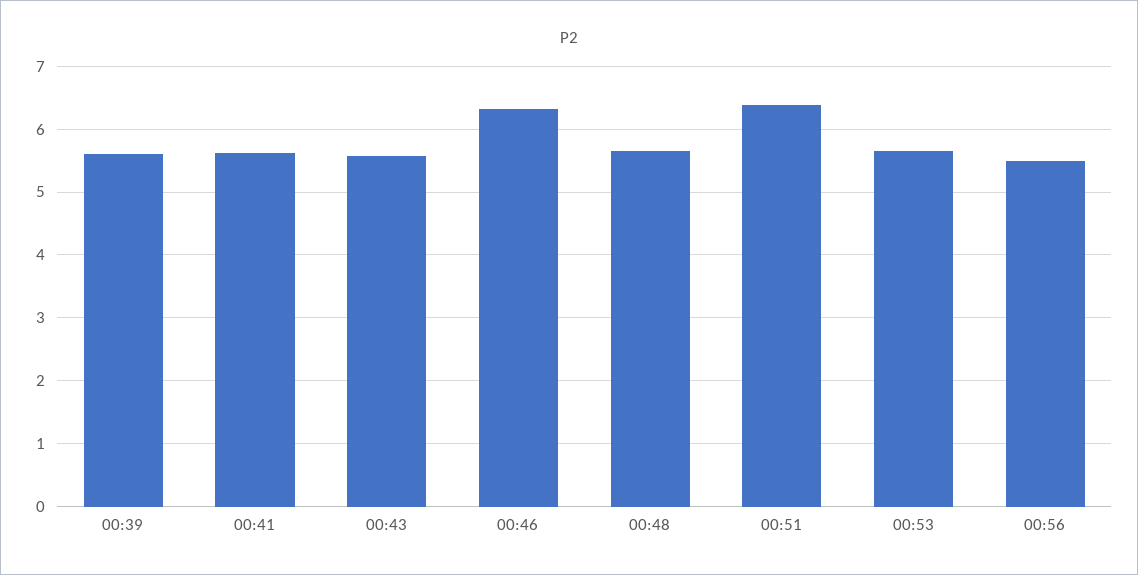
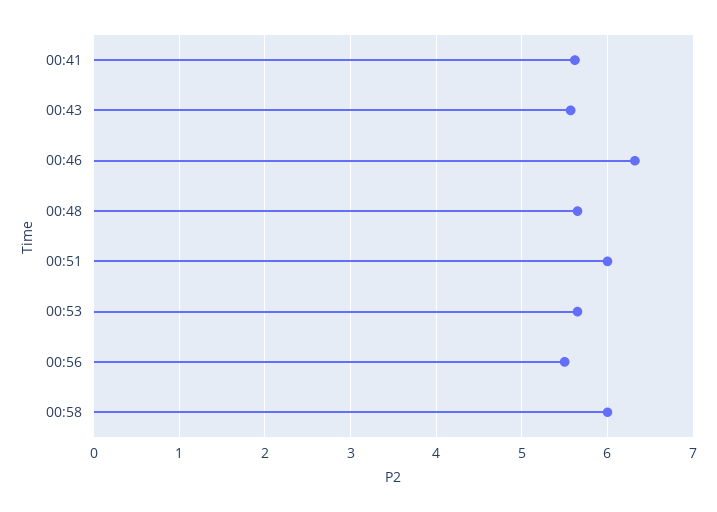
00:39: 5.6 -> none
00:51: 6.4 -> 6
00:58: none -> 6

